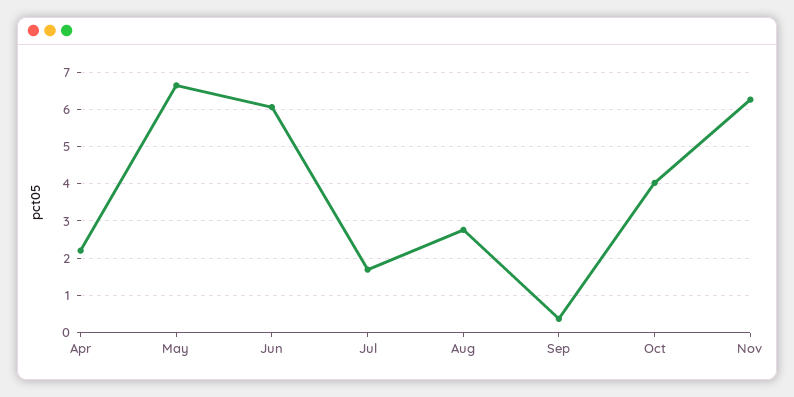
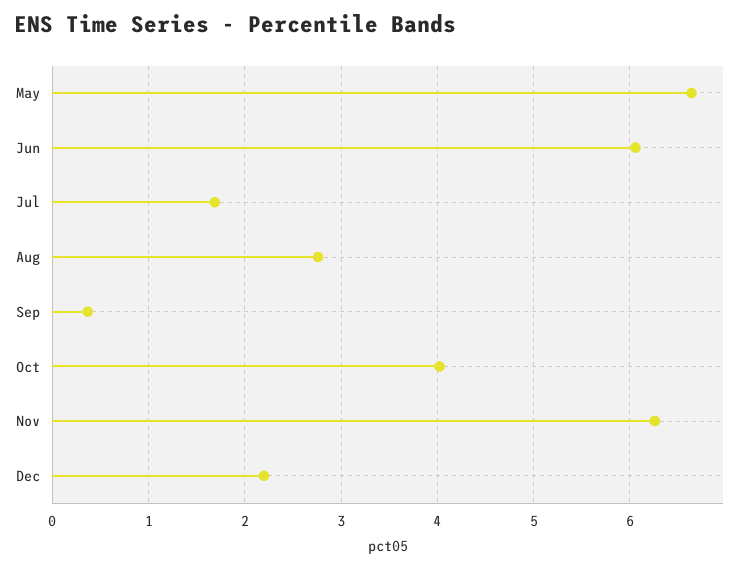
Apr: 2.2 -> none
Dec: none -> 2.2

